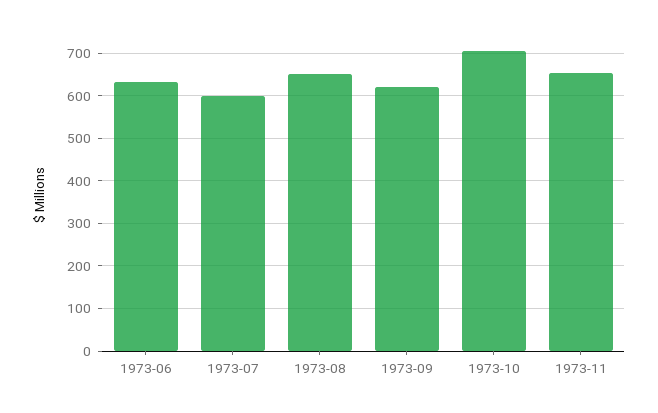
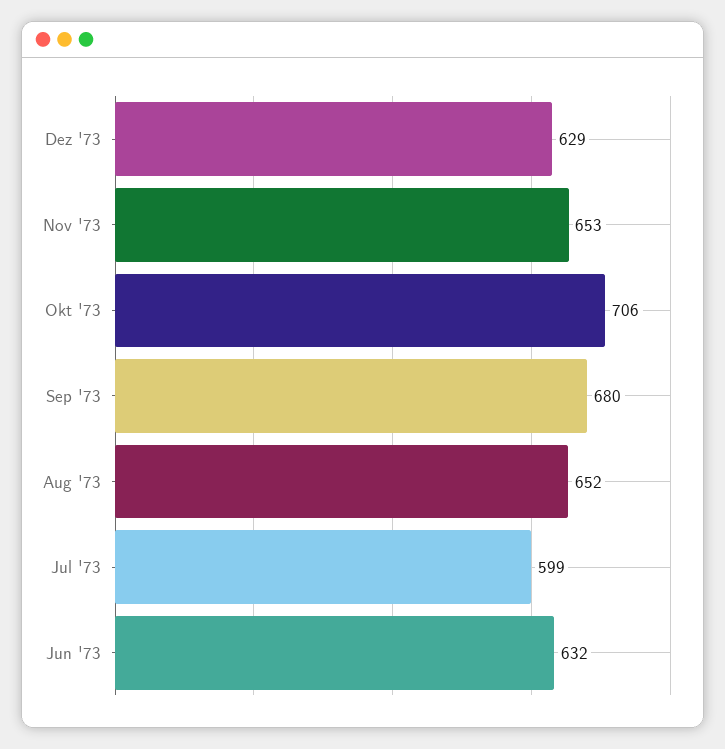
1973-09: 620 -> 680
Dez '73: none -> 629

